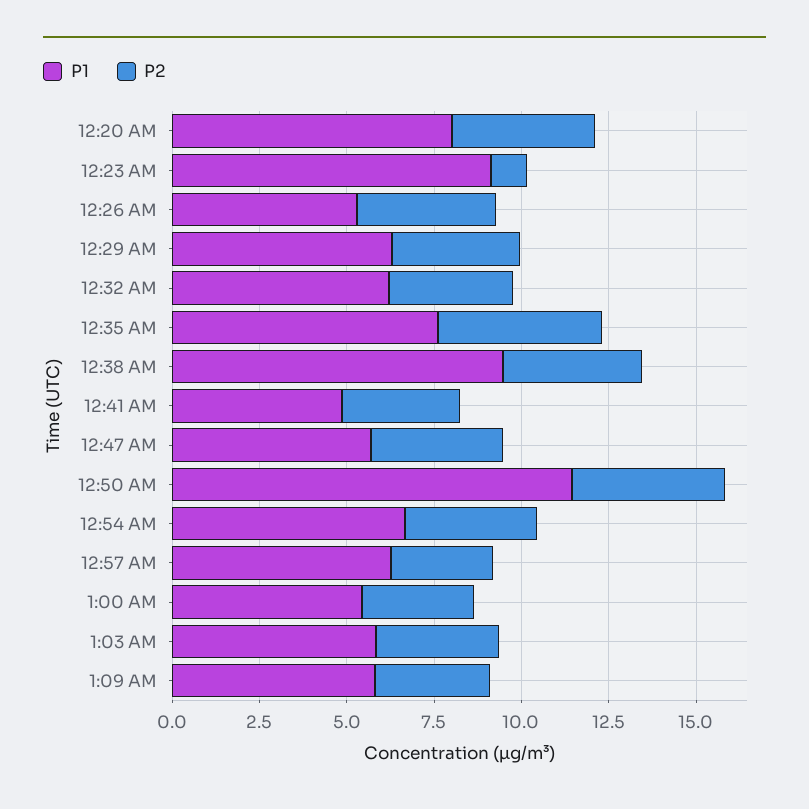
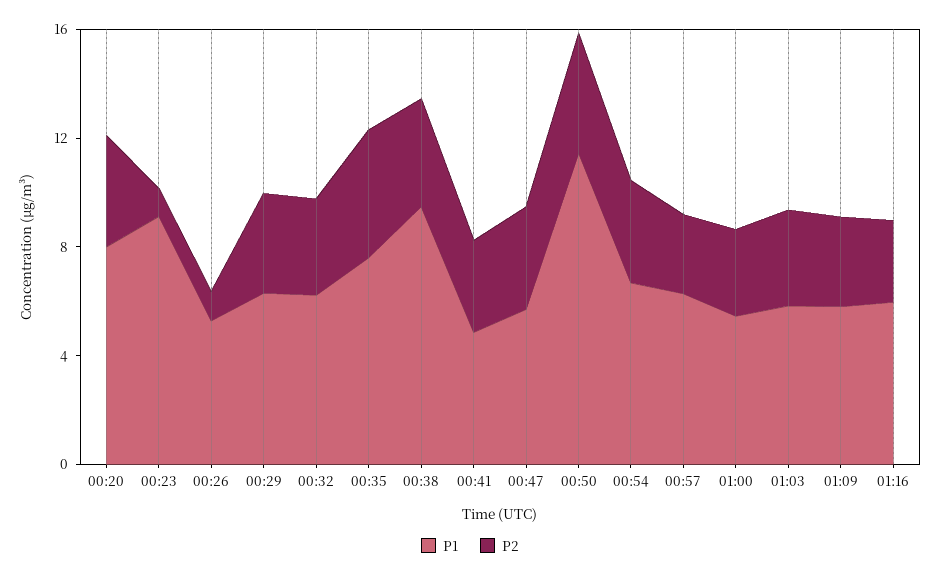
P2, 12:26 AM: 4 -> 1
P1, 01:16: none -> 6
P2, 01:16: none -> 3

